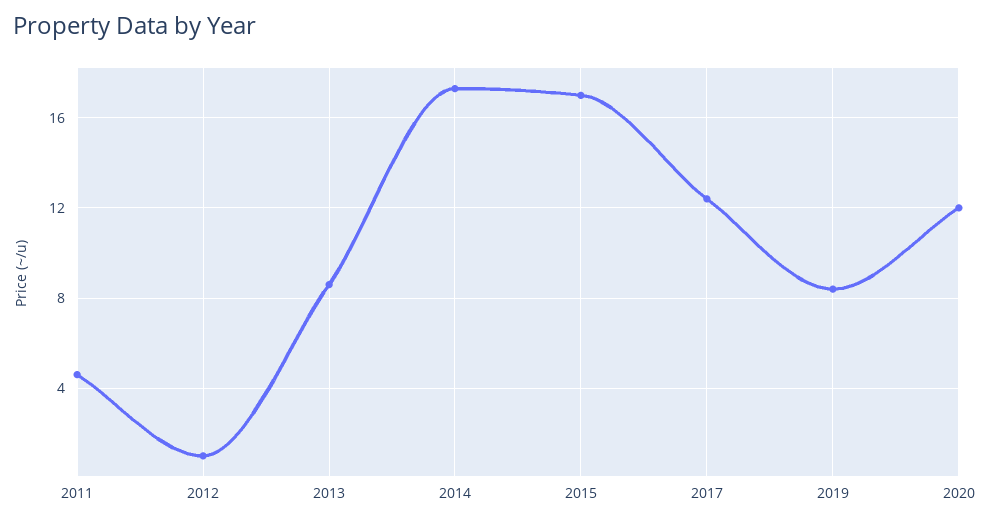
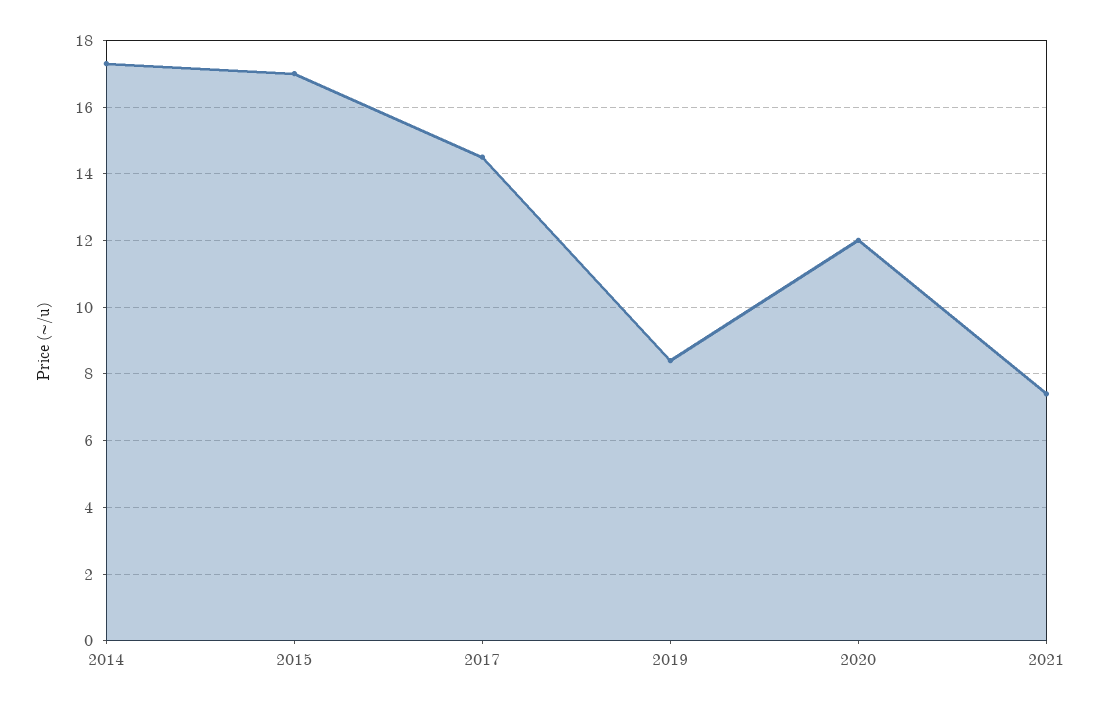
2011: 4.5 -> none
2012: 1 -> none
2013: 8.5 -> none
2017: 12.5 -> 14.5
2021: none -> 7.5

